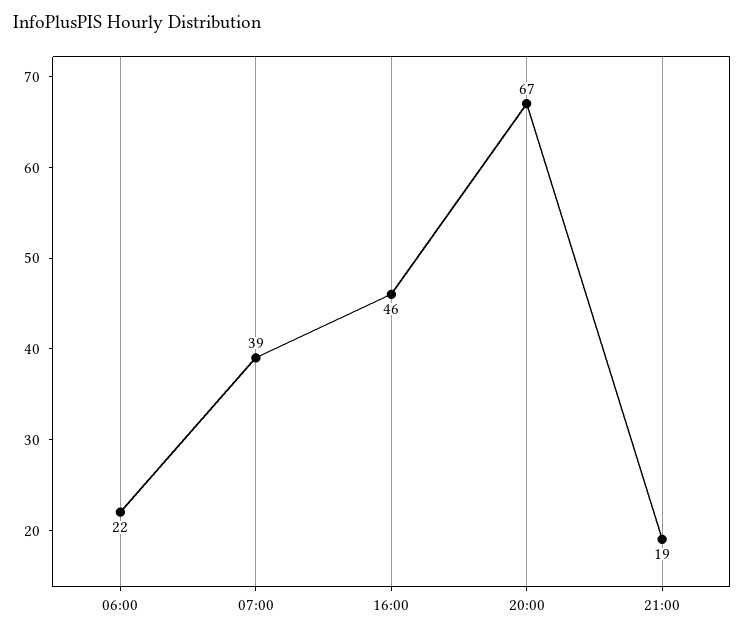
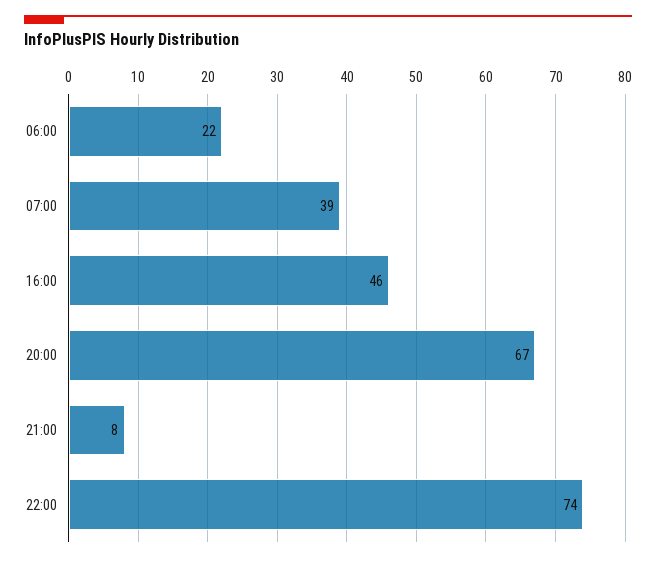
21:00: 19 -> 8
22:00: none -> 74

